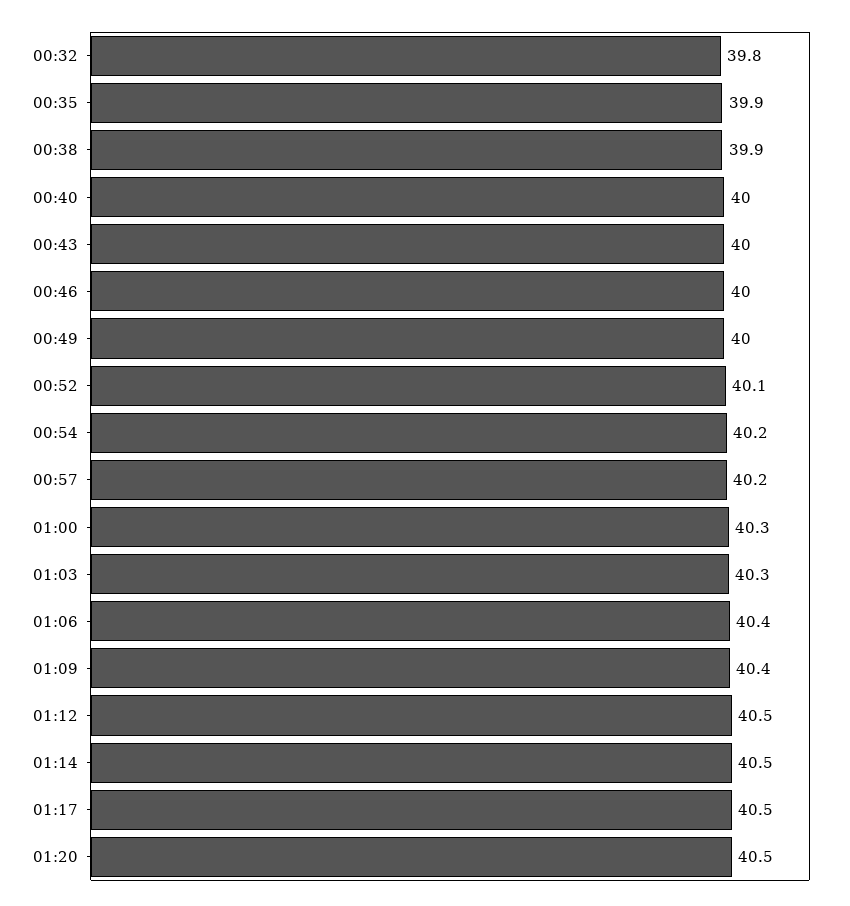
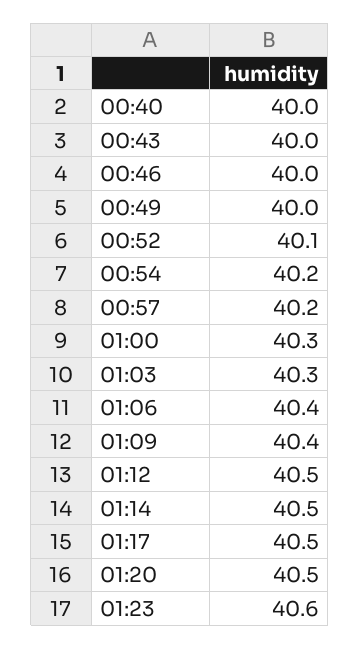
00:32: 39.8 -> none
00:35: 39.9 -> none
00:38: 39.9 -> none
01:23: none -> 40.6

